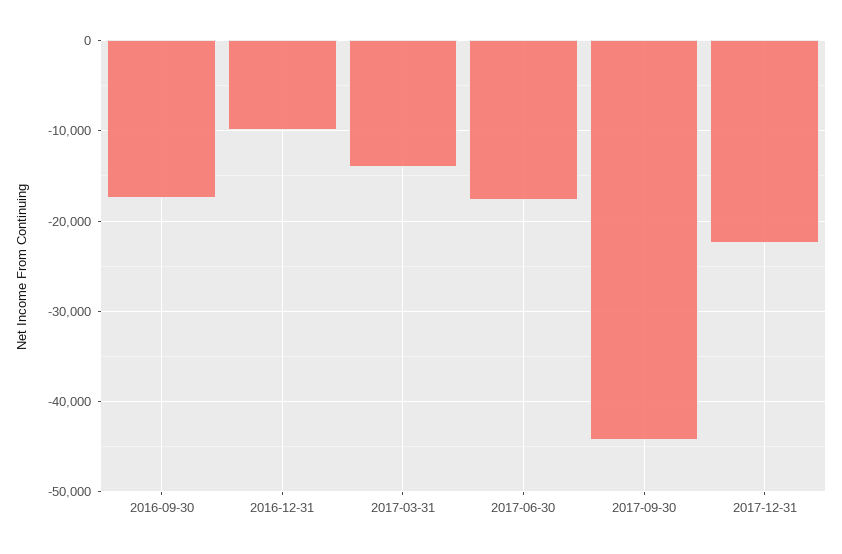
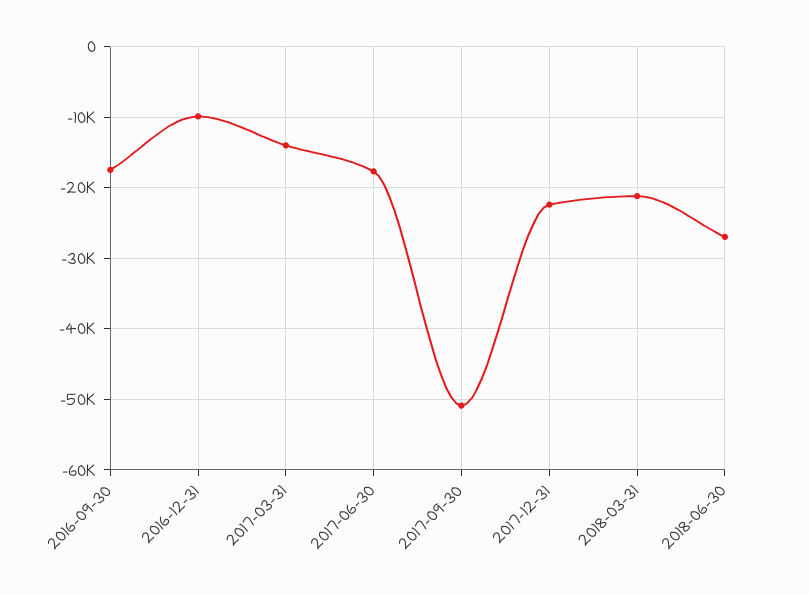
2017-09-30: -44000 -> -51000
2018-03-31: none -> -21000
2018-06-30: none -> -27000

